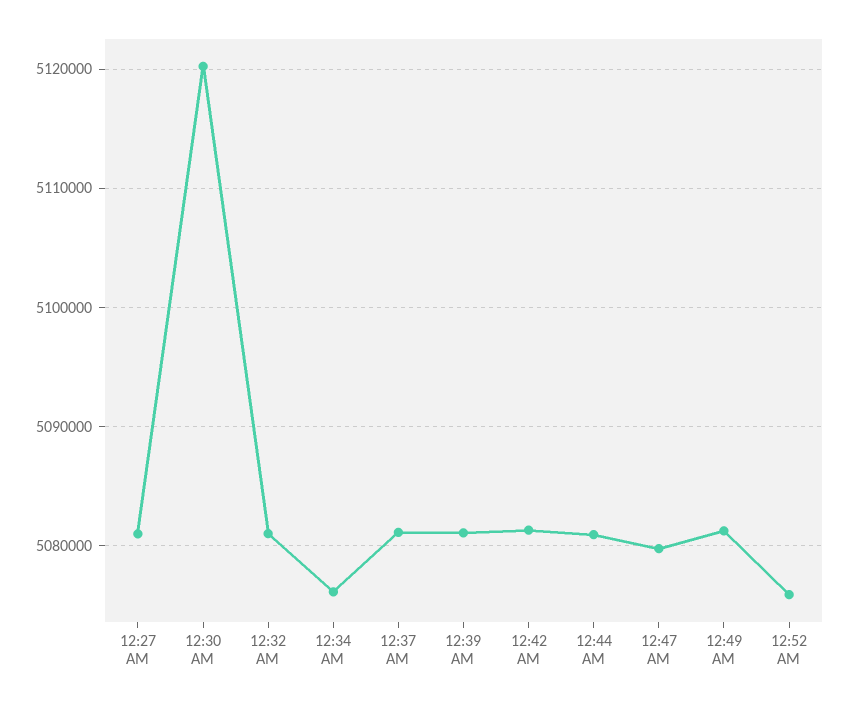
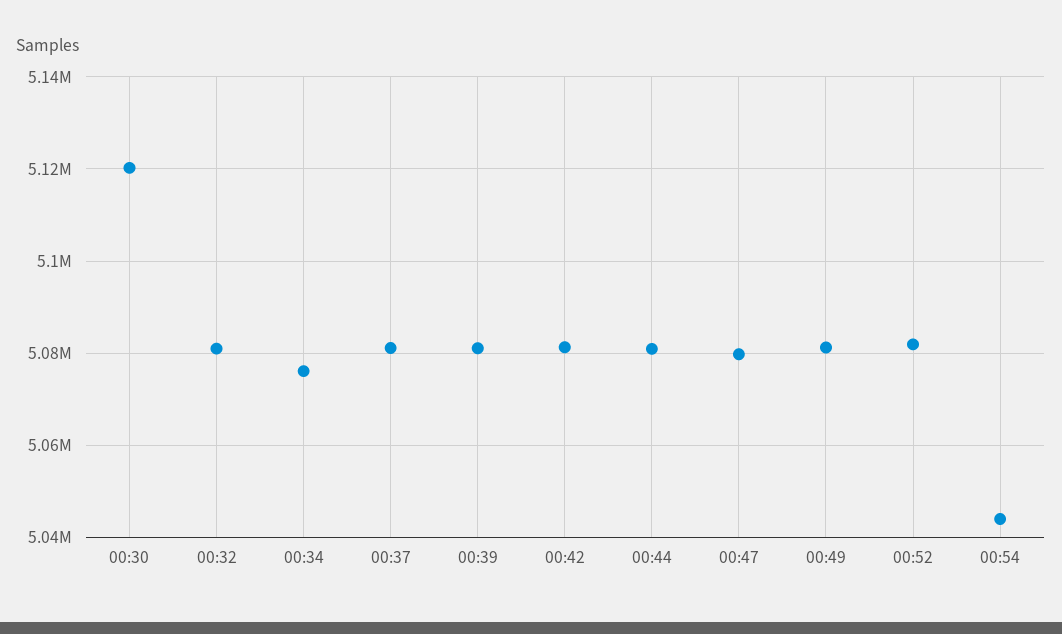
12:27 AM: 5081000 -> none
12:52 AM: 5076000 -> 5082000
00:54: none -> 5044000

